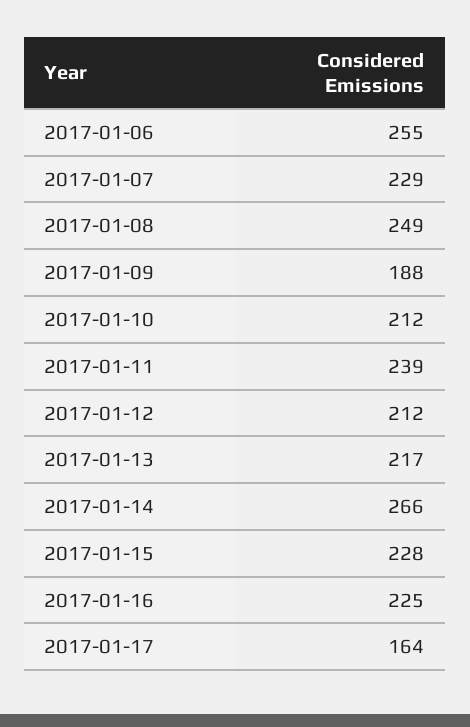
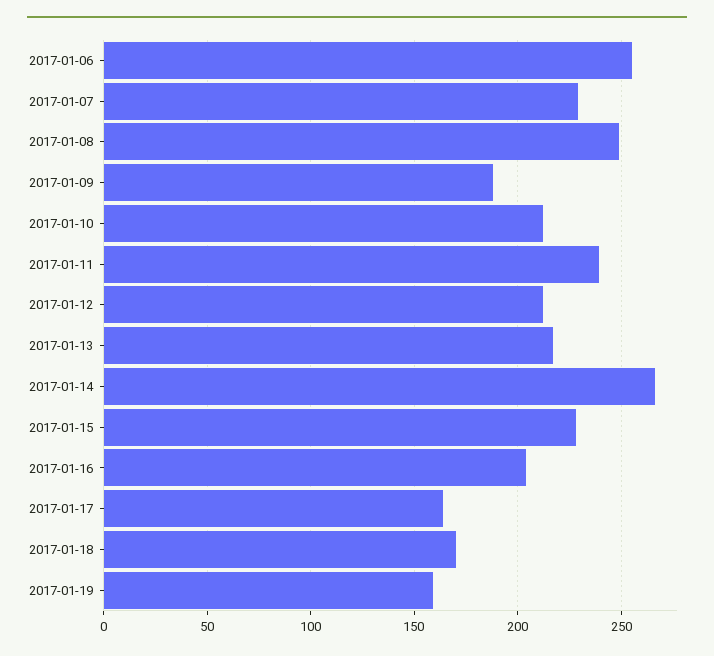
2017-01-16: 225 -> 205
2017-01-18: none -> 170
2017-01-19: none -> 160

